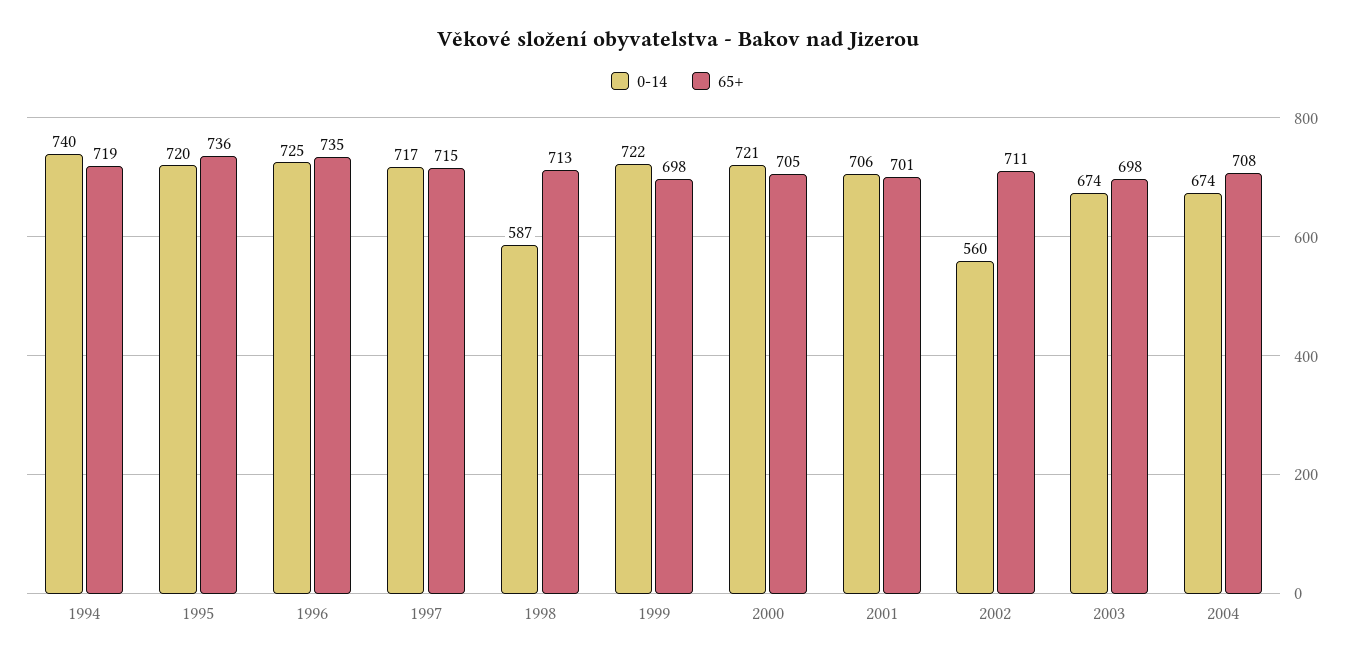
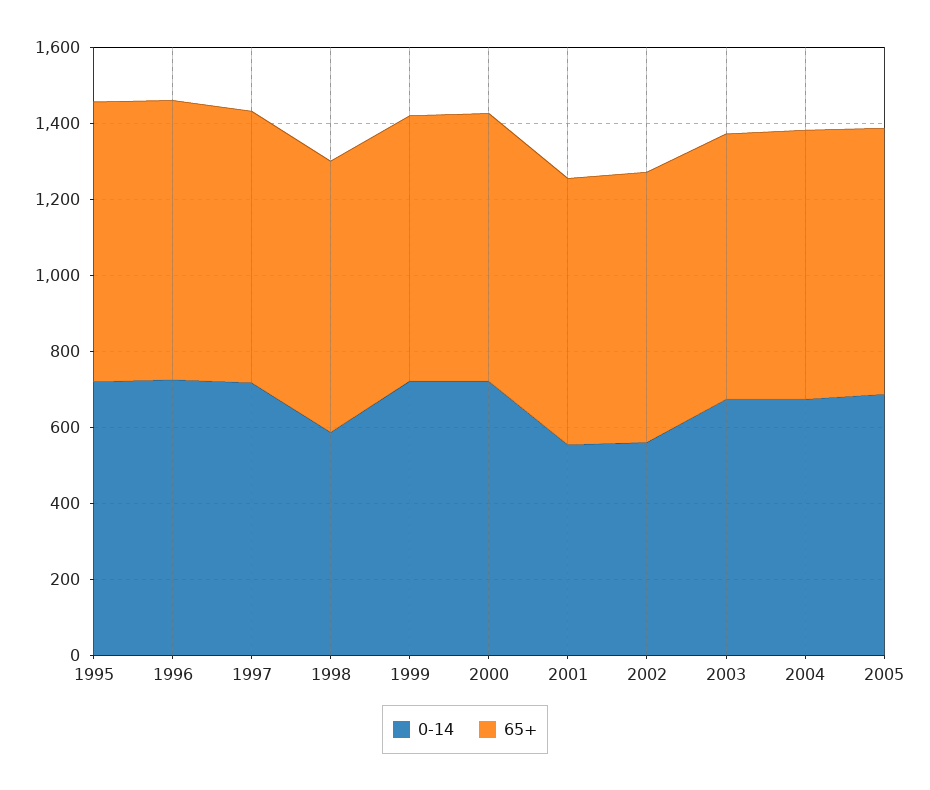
0-14, 1994: 740 -> none
65+, 1994: 719 -> none
0-14, 2001: 706 -> 550
0-14, 2005: none -> 700
65+, 2005: none -> 700

